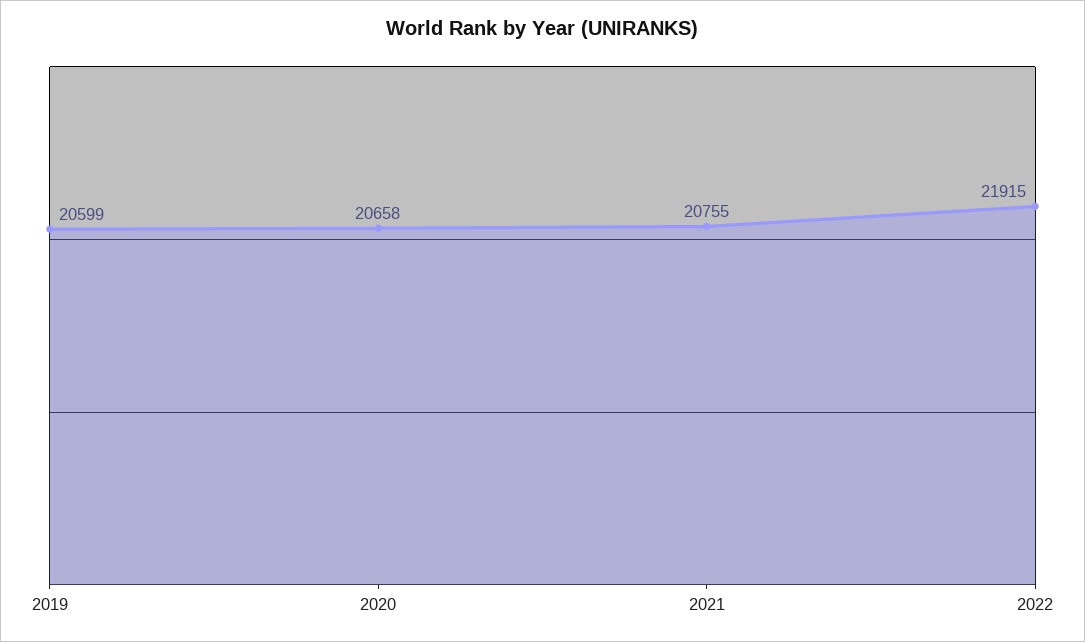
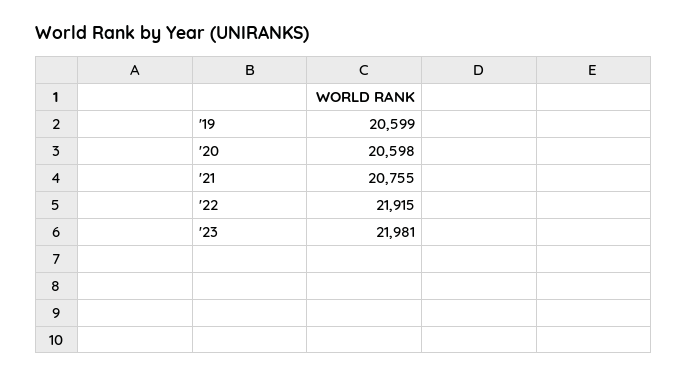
2020: 20658 -> 20598
'23: none -> 21981

